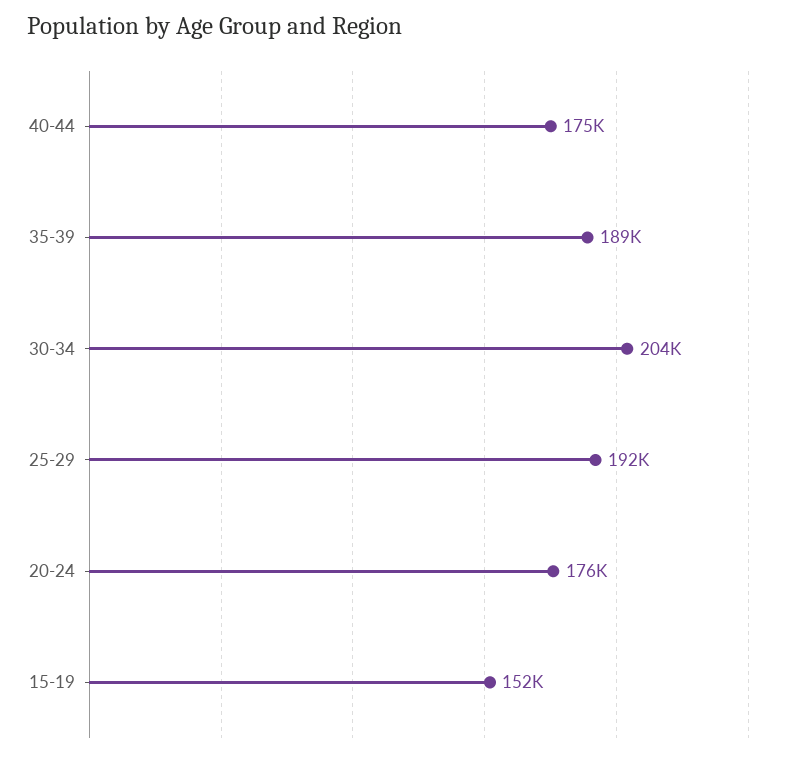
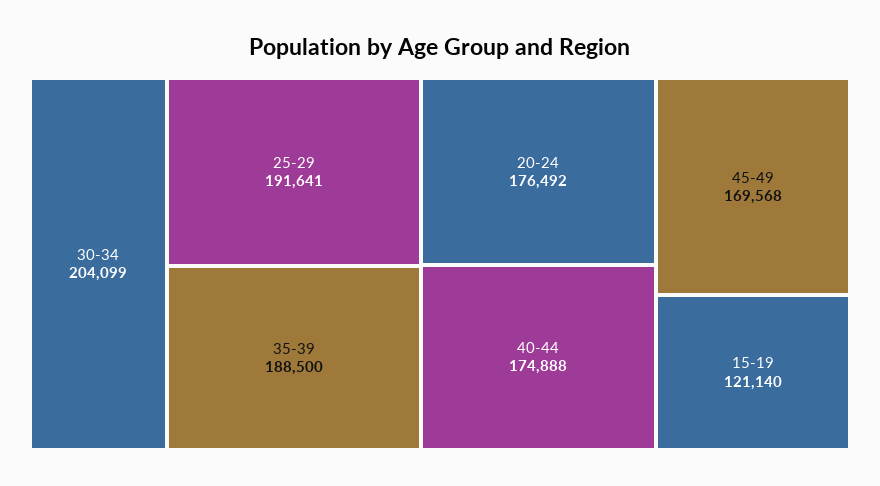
15-19: 152000 -> 121140
45-49: none -> 169568

